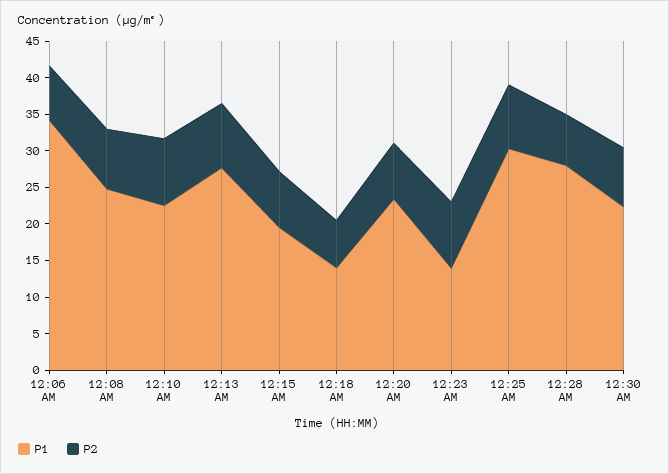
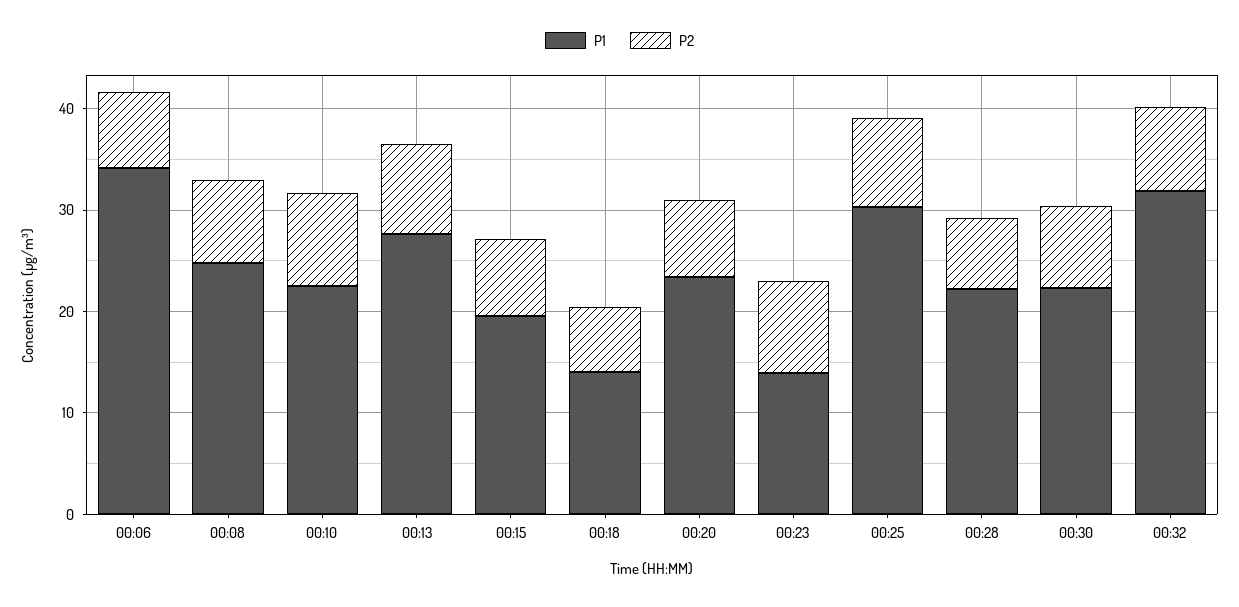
P1, 12:28 AM: 27.5 -> 22
P1, 00:32: none -> 32
P2, 00:32: none -> 8

